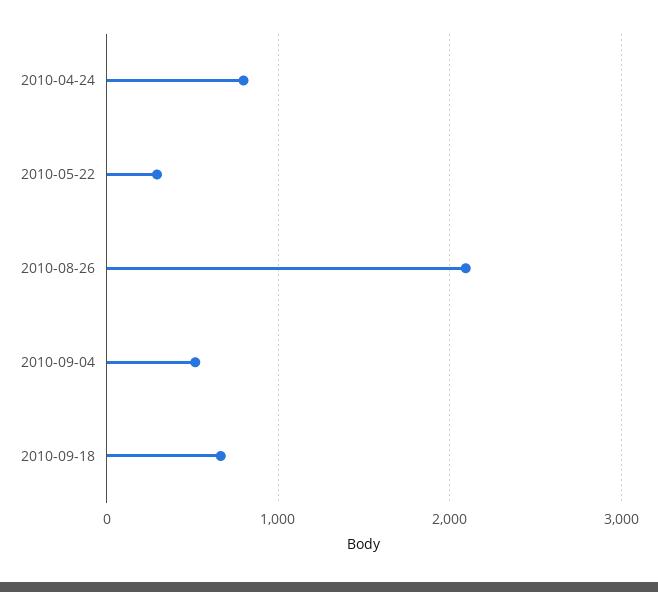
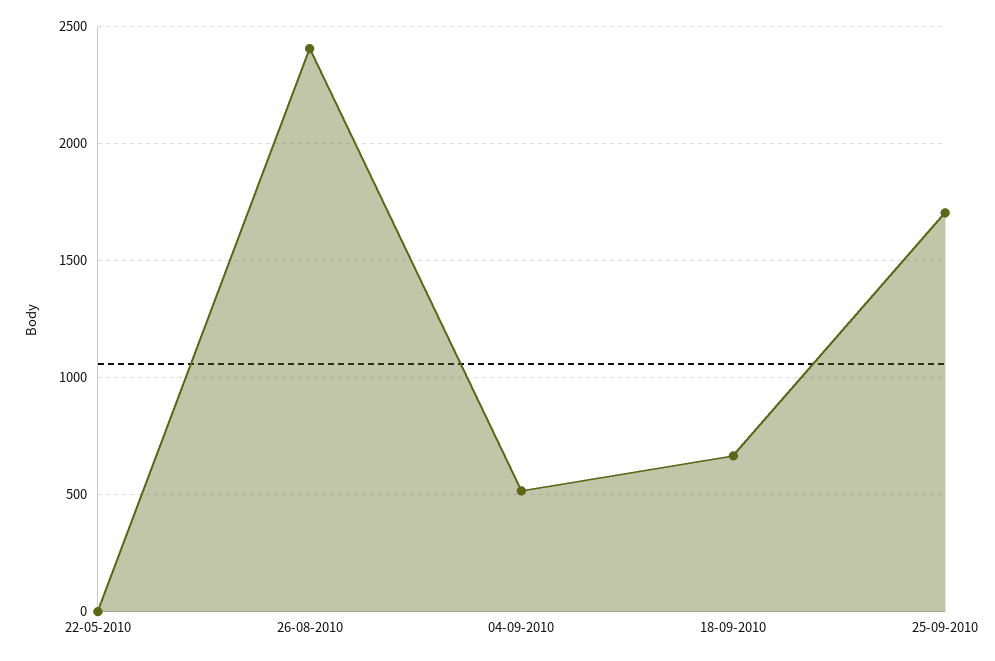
2010-04-24: 800 -> none
2010-05-22: 300 -> 0
2010-08-26: 2100 -> 2400
25-09-2010: none -> 1700

